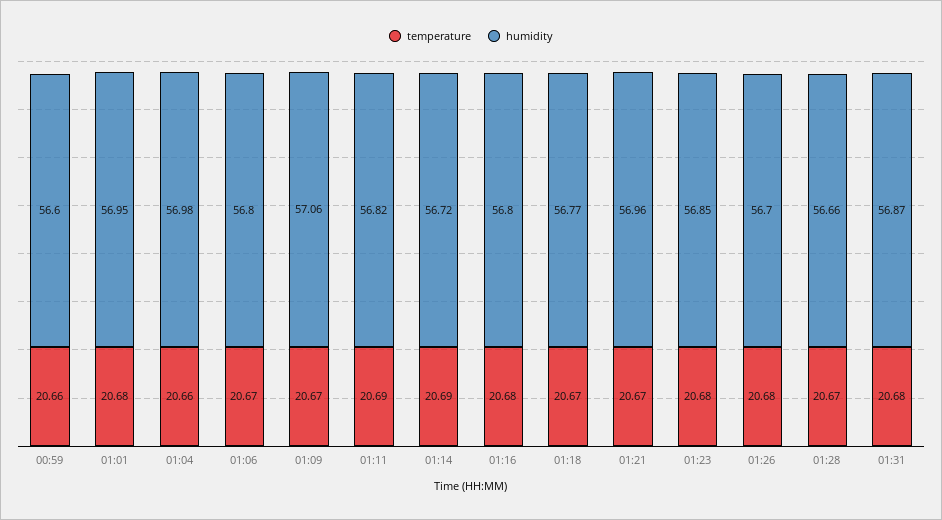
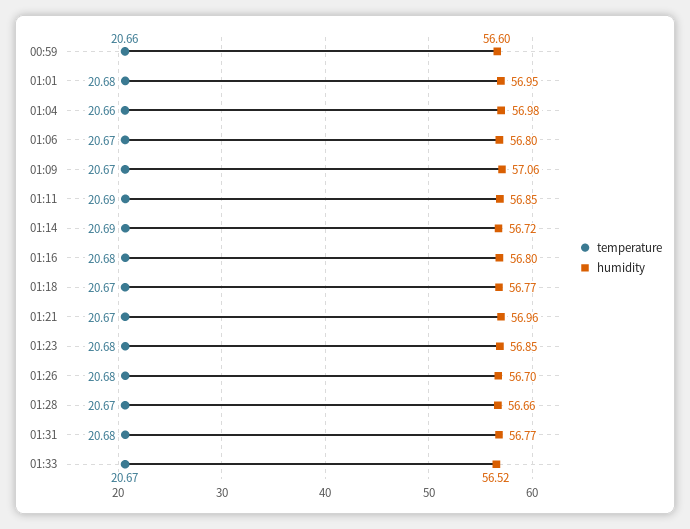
humidity, 01:11: 56.82 -> 56.85
humidity, 01:31: 56.87 -> 56.77
temperature, 01:33: none -> 20.67
humidity, 01:33: none -> 56.52

